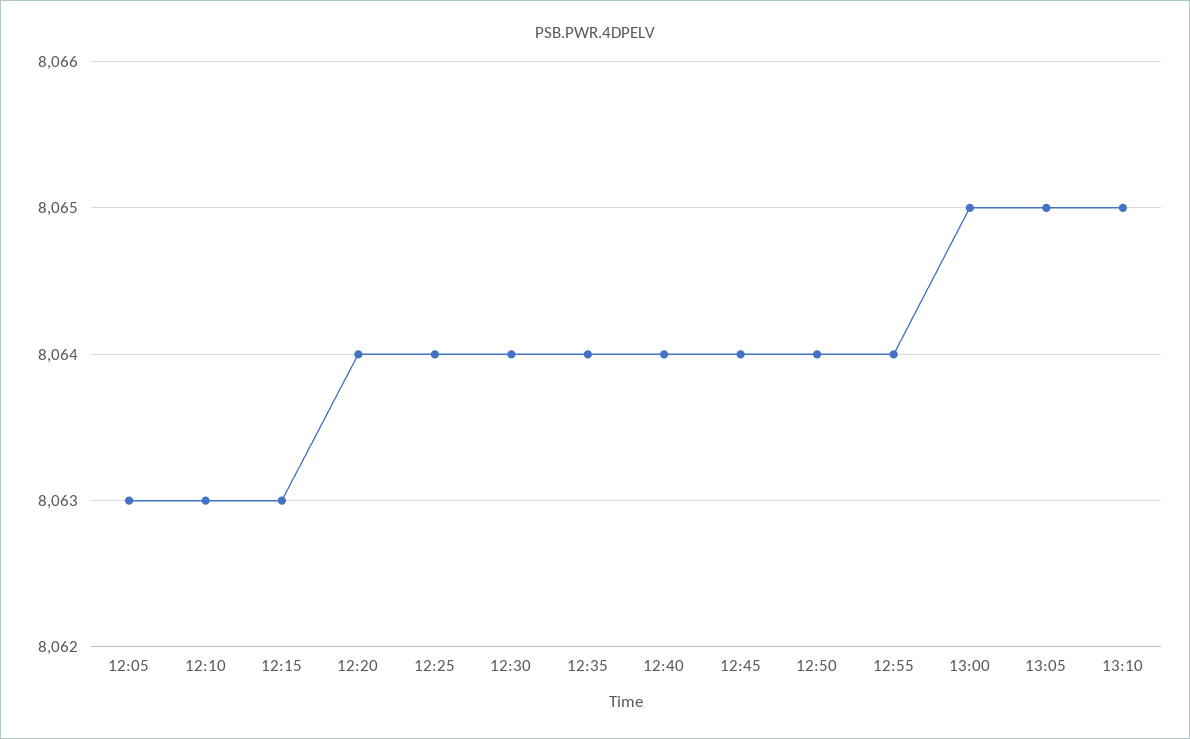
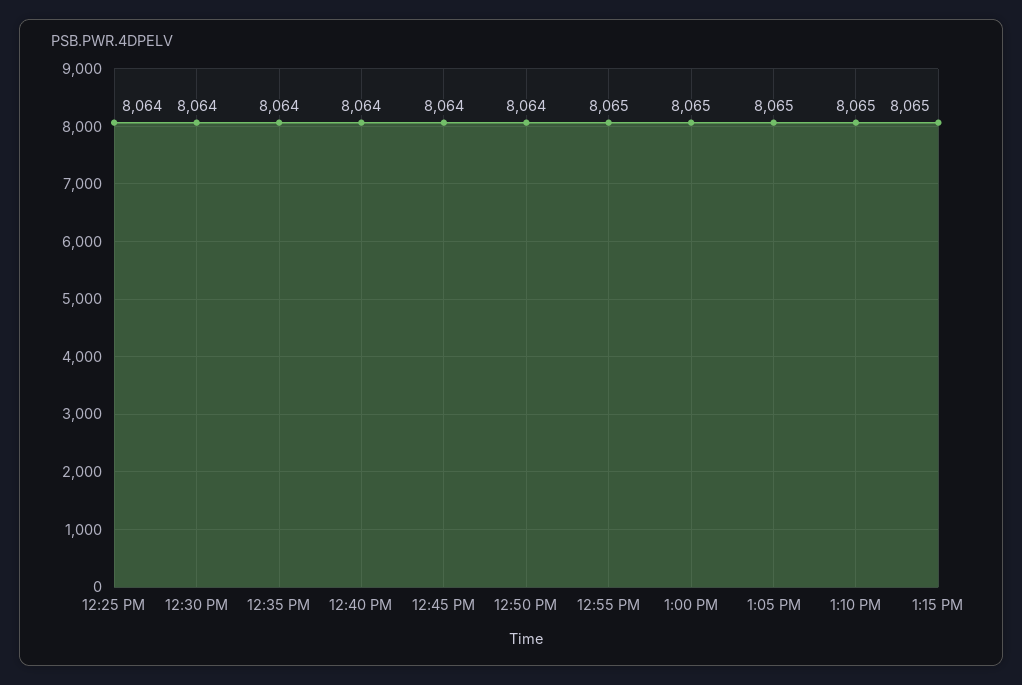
12:05: 8063 -> none
12:10: 8063 -> none
12:15: 8063 -> none
12:20: 8064 -> none
12:55: 8064 -> 8065
1:15 PM: none -> 8065

